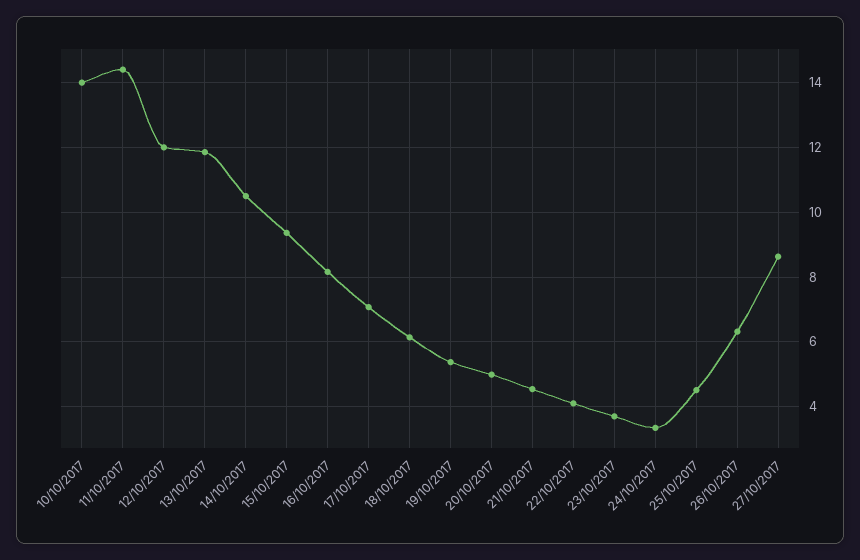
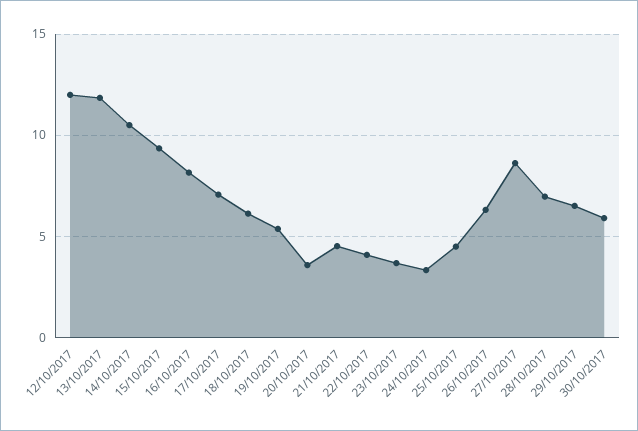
10/10/2017: 14 -> none
11/10/2017: 14.4 -> none
20/10/2017: 5 -> 3.5
28/10/2017: none -> 7
29/10/2017: none -> 6.5
30/10/2017: none -> 6

